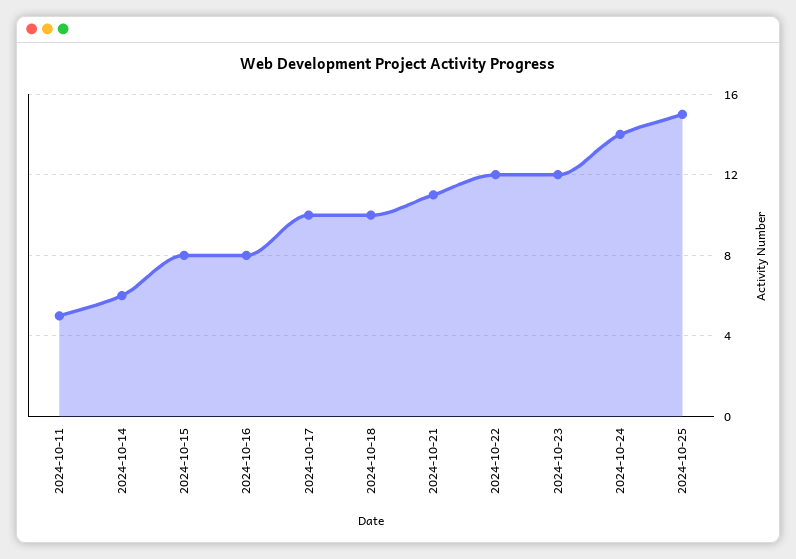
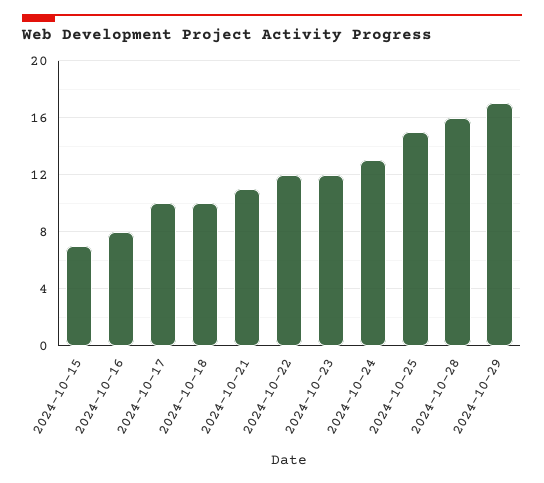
2024-10-11: 5 -> none
2024-10-14: 6 -> none
2024-10-15: 8 -> 7
2024-10-24: 14 -> 13
2024-10-28: none -> 16
2024-10-29: none -> 17

